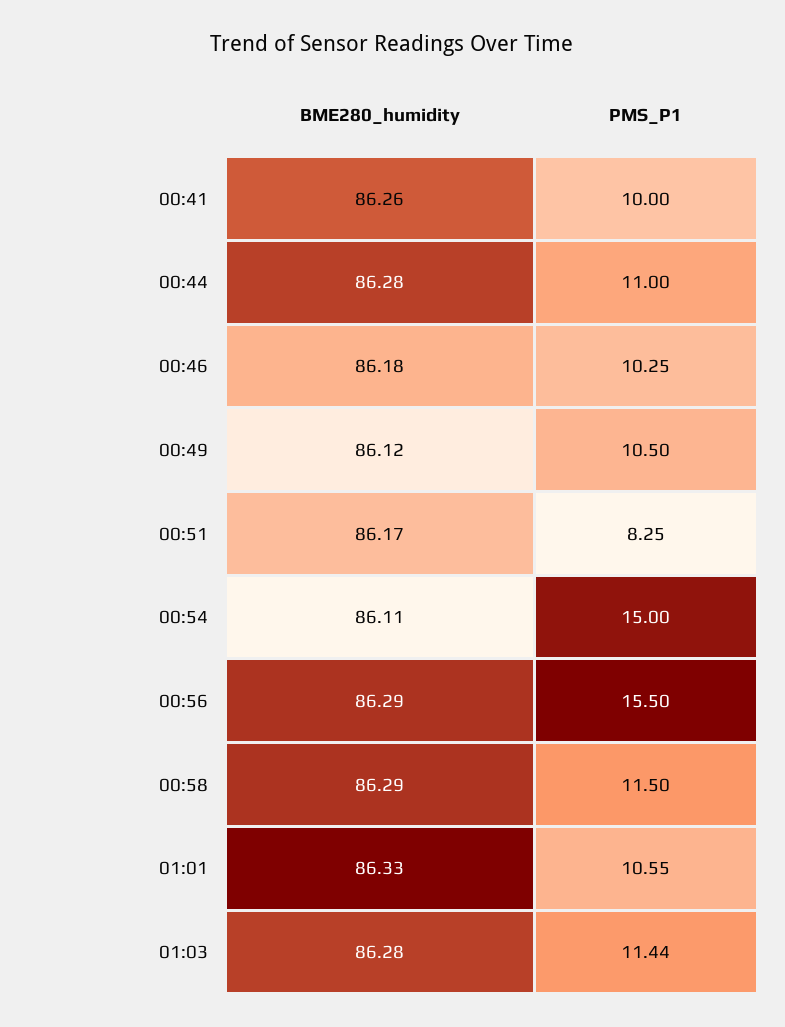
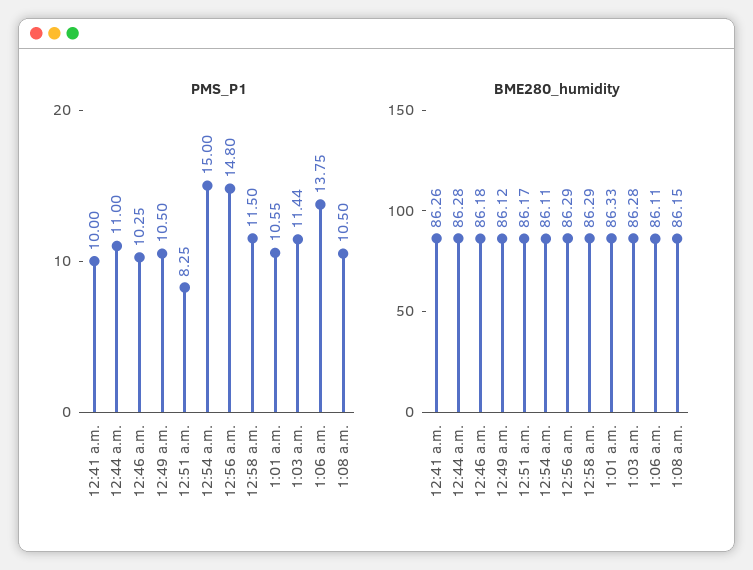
PMS_P1, 00:56: 15.5 -> 14.8
PMS_P1, 1:06 a.m.: none -> 13.75
PMS_P1, 1:08 a.m.: none -> 10.5
BME280_humidity, 1:06 a.m.: none -> 86.11
BME280_humidity, 1:08 a.m.: none -> 86.15

